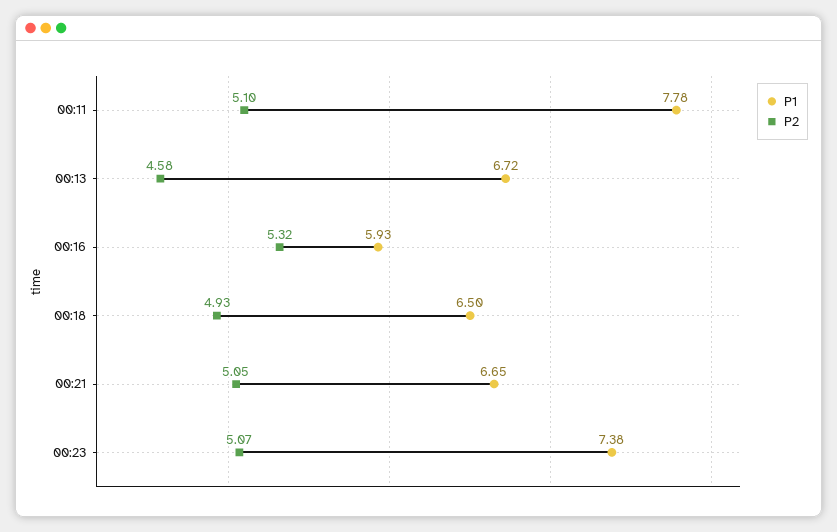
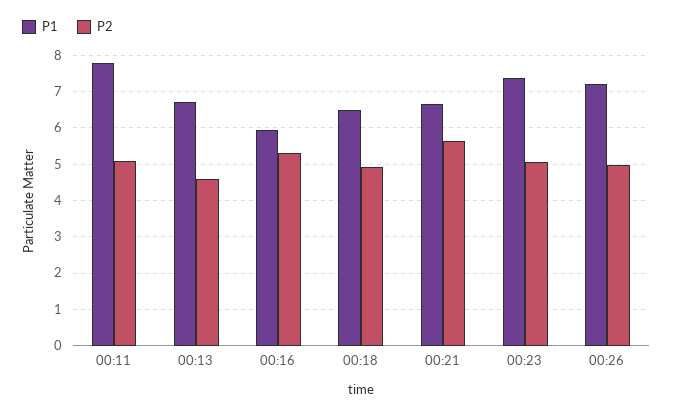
P2, 00:21: 5.05 -> 5.6
P1, 00:26: none -> 7.2
P2, 00:26: none -> 5

